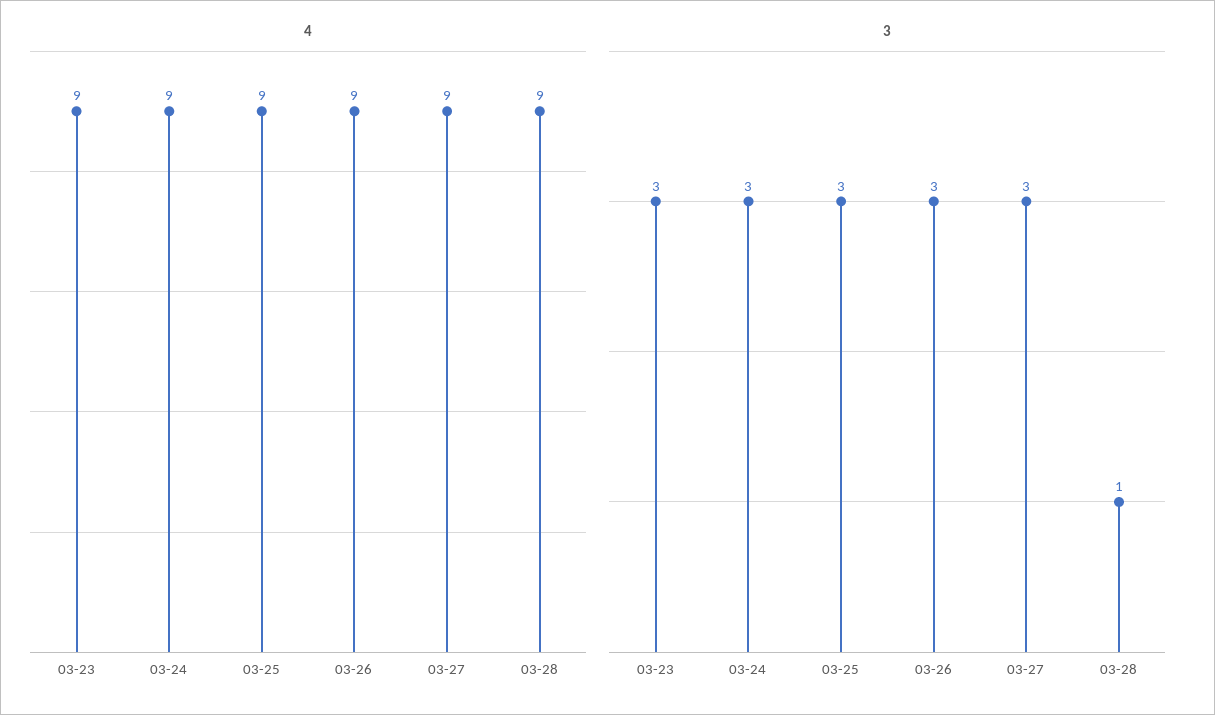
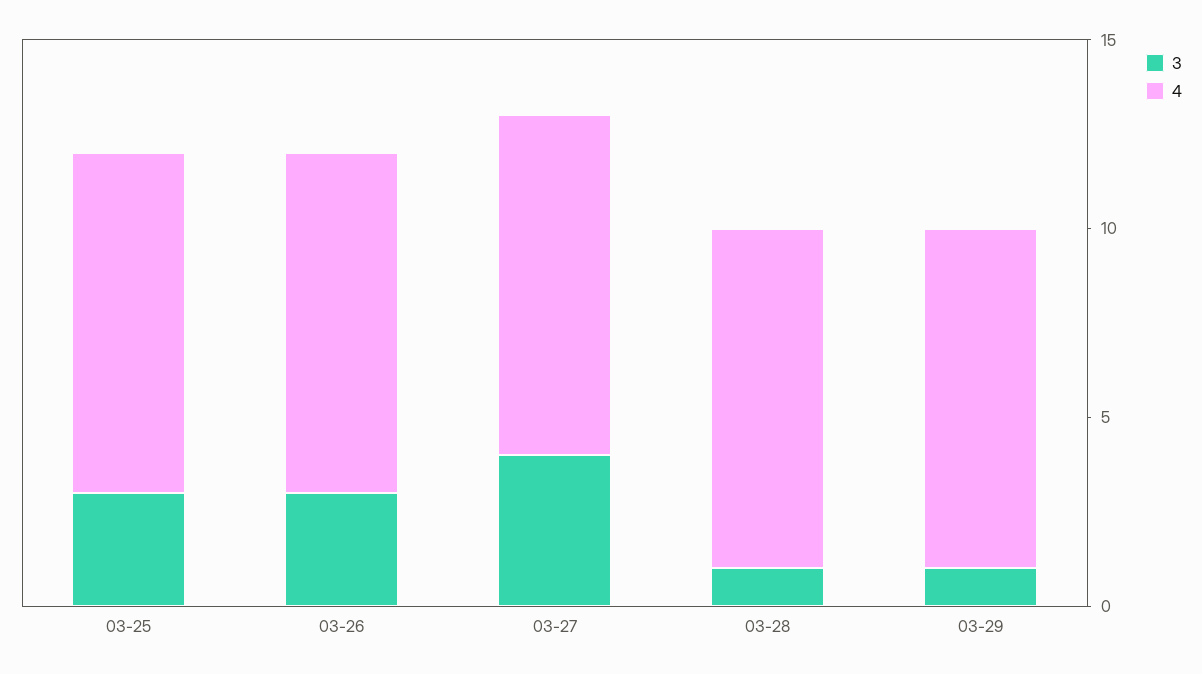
4, 03-23: 9 -> none
4, 03-24: 9 -> none
3, 03-23: 3 -> none
3, 03-24: 3 -> none
3, 03-27: 3 -> 4
3, 03-29: none -> 1
4, 03-29: none -> 9

